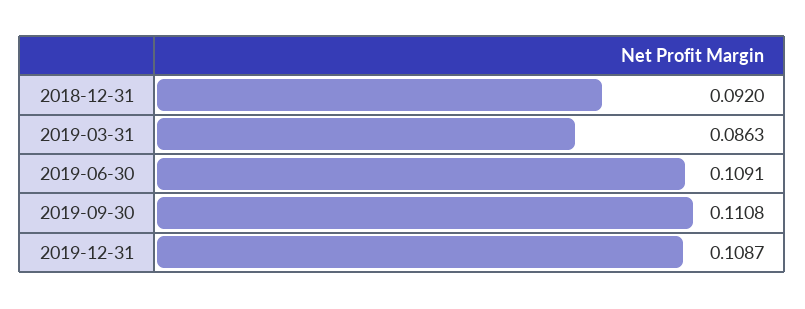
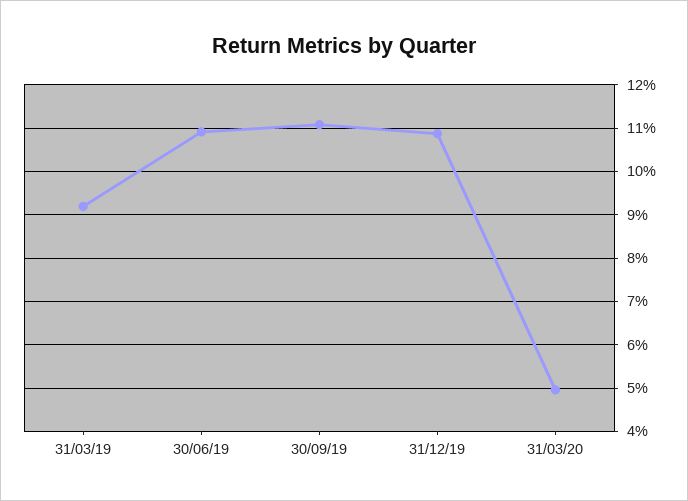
2018-12-31: 0.092 -> none
2019-03-31: 0.0863 -> 0.092
31/03/20: none -> 0.05

